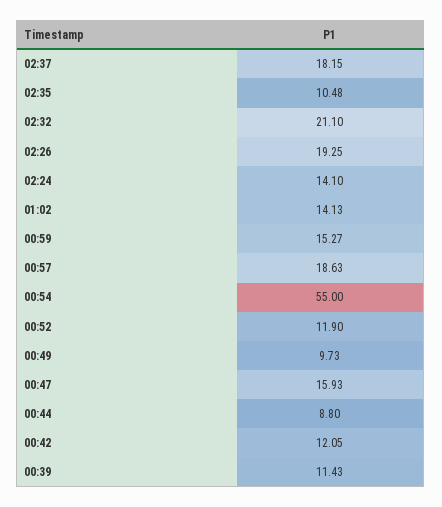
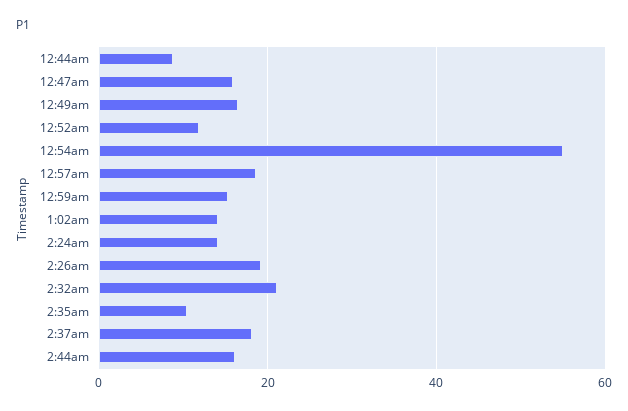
00:49: 9.73 -> 16
00:42: 12.05 -> none
00:39: 11.43 -> none
2:44am: none -> 16

